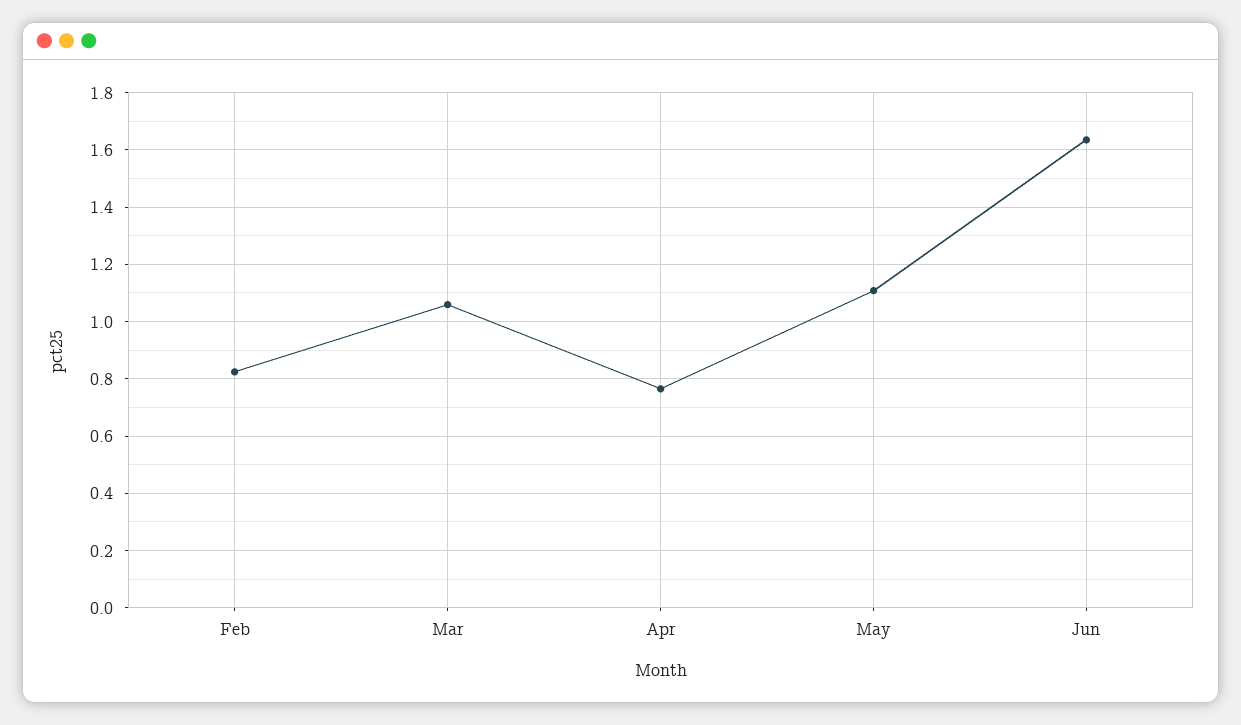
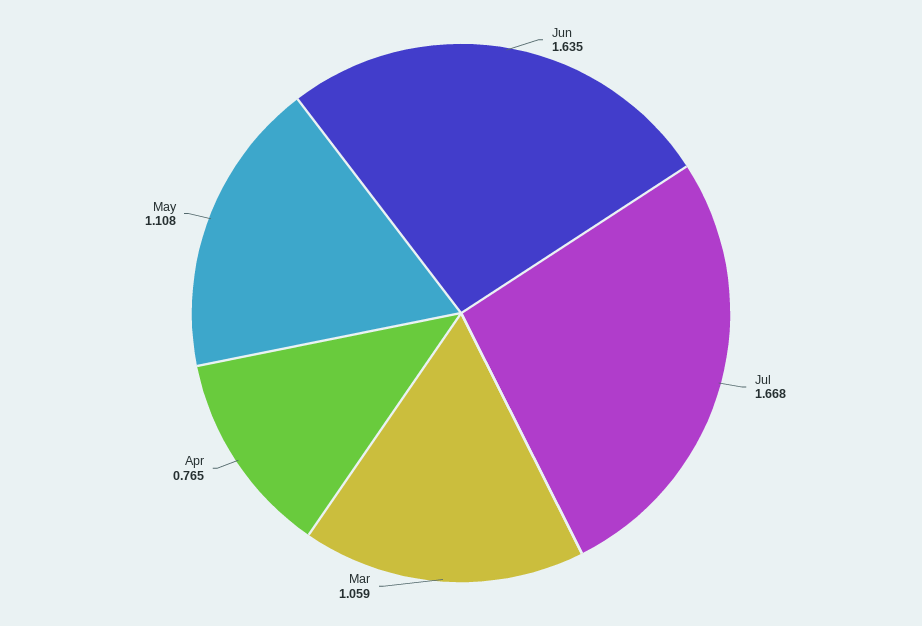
Feb: 0.825 -> none
Jul: none -> 1.668

